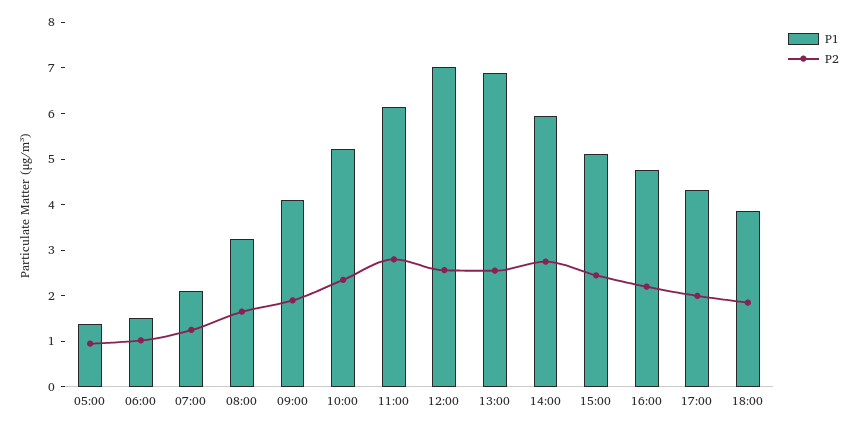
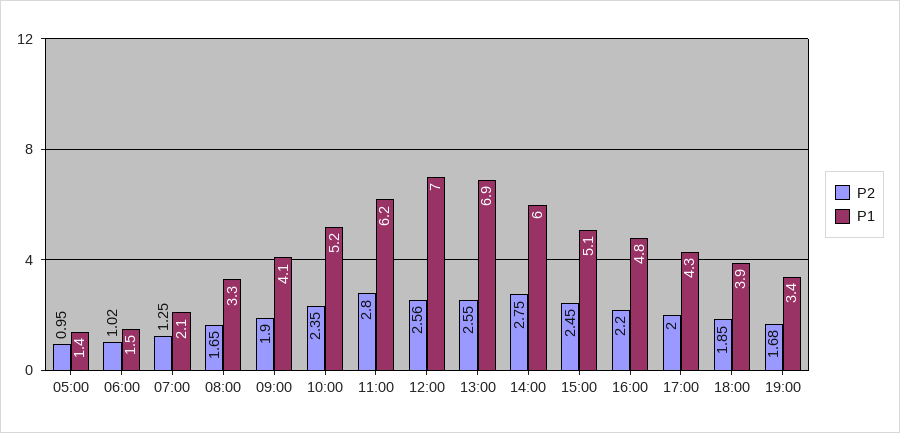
P2, 19:00: none -> 1.68
P1, 19:00: none -> 3.4

